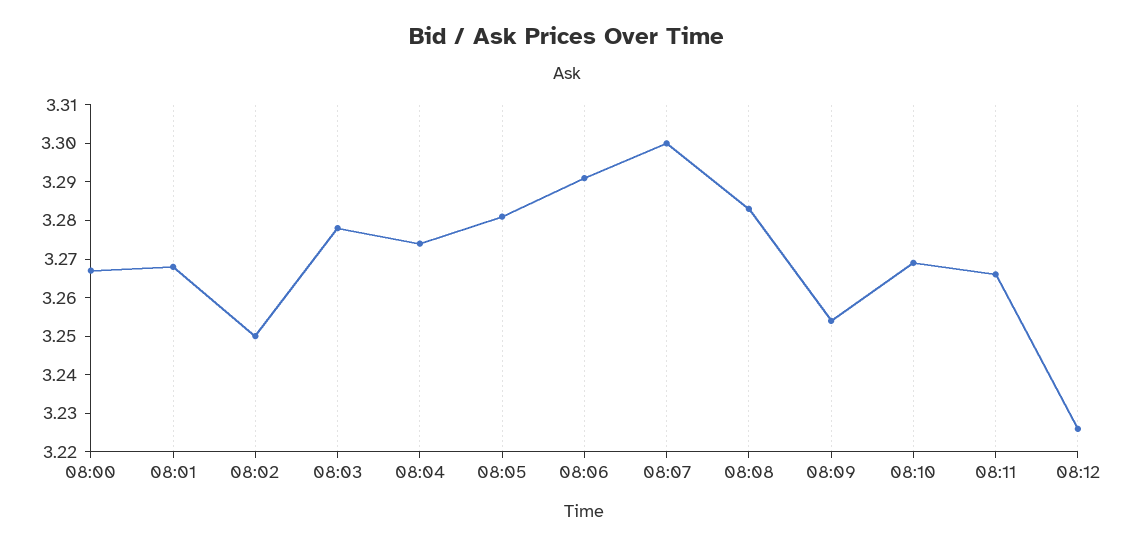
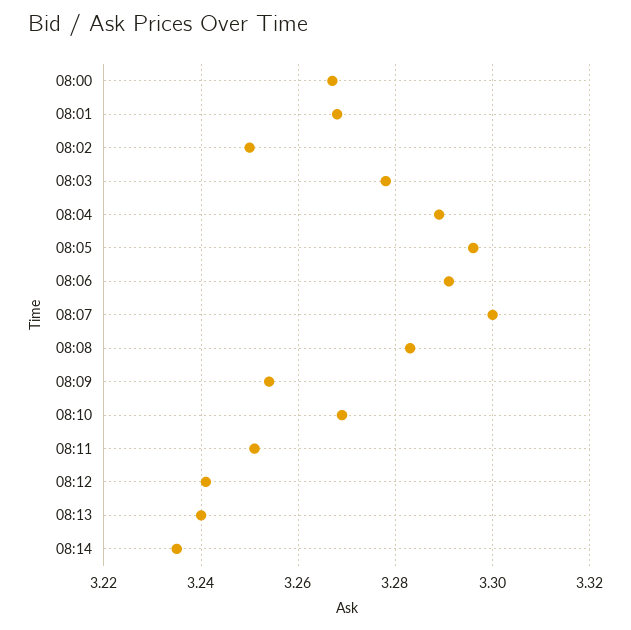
08:04: 3.275 -> 3.29
08:05: 3.28 -> 3.295
08:11: 3.265 -> 3.25
08:12: 3.225 -> 3.24
08:13: none -> 3.24
08:14: none -> 3.235

